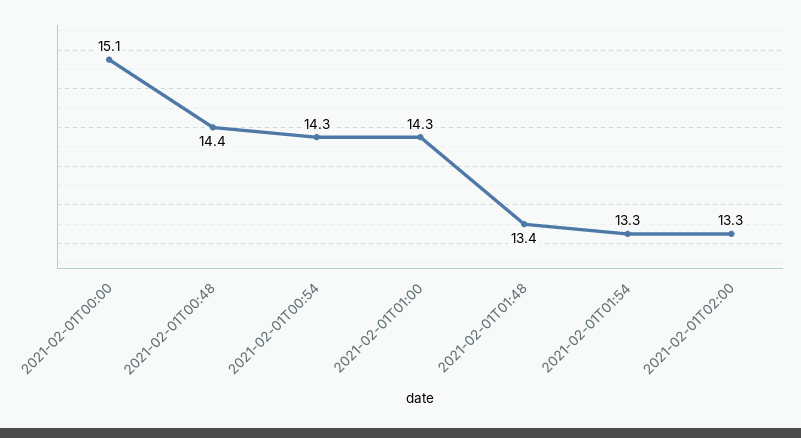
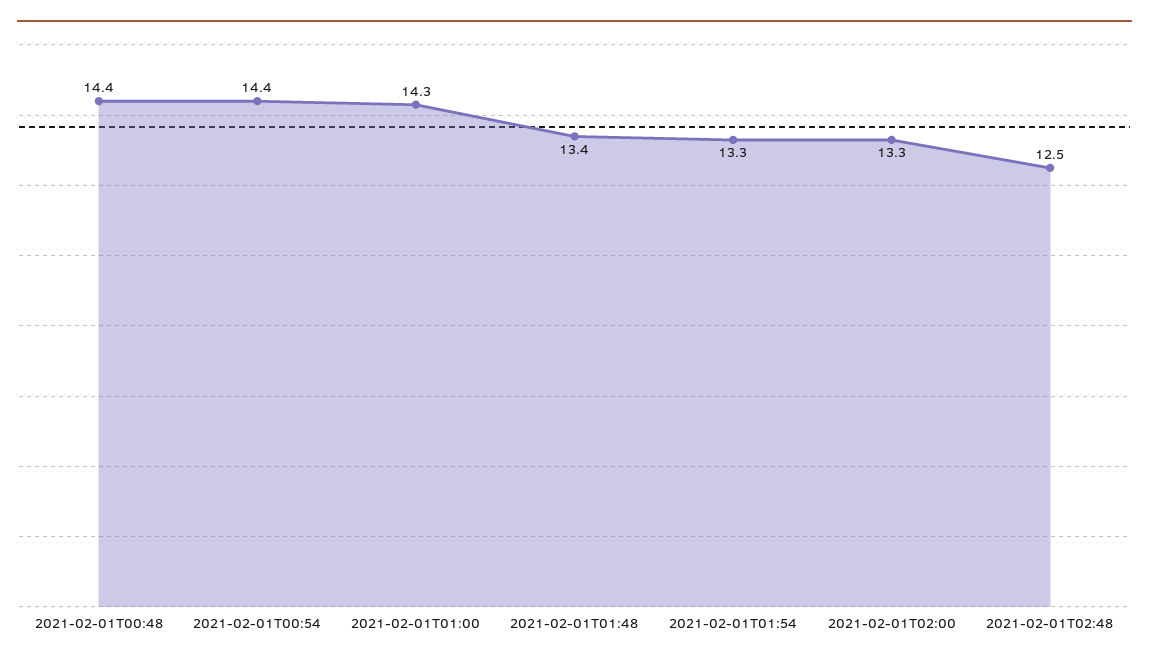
2021-02-01T00:00: 15.1 -> none
2021-02-01T00:54: 14.3 -> 14.4
2021-02-01T02:48: none -> 12.5

